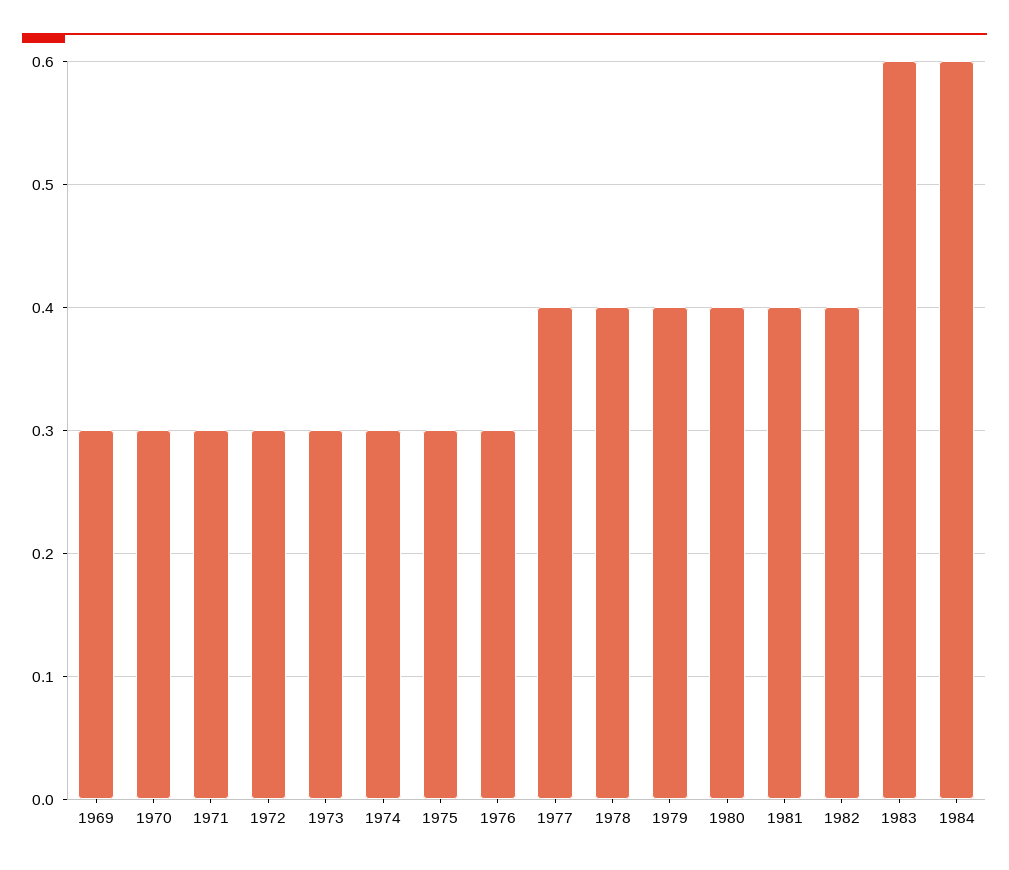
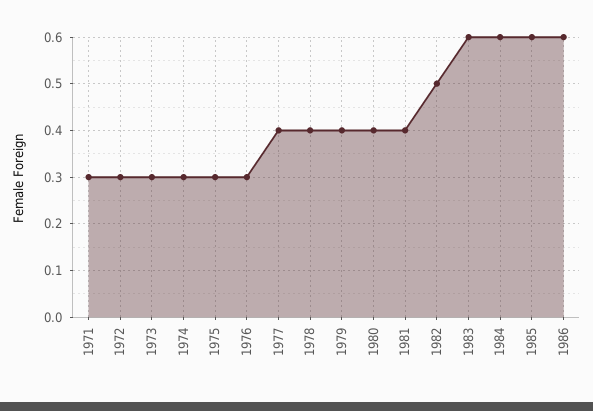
1969: 0.3 -> none
1970: 0.3 -> none
1982: 0.4 -> 0.5
1985: none -> 0.6
1986: none -> 0.6

